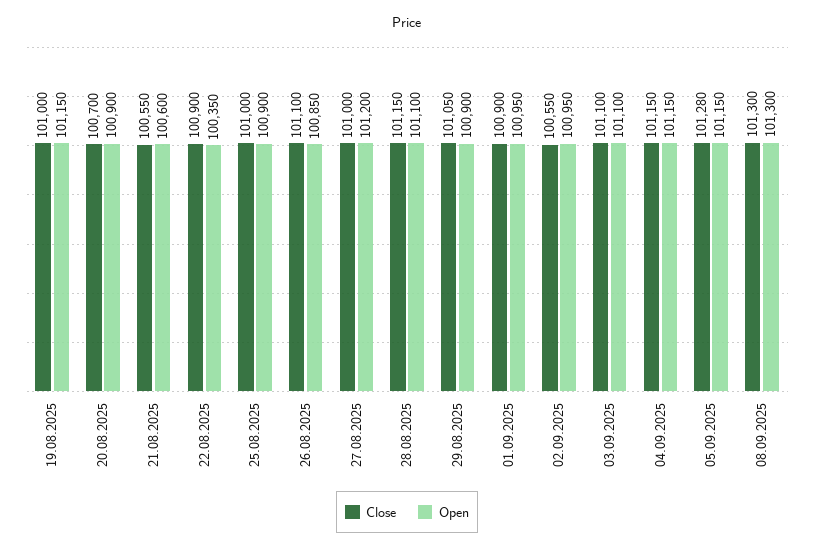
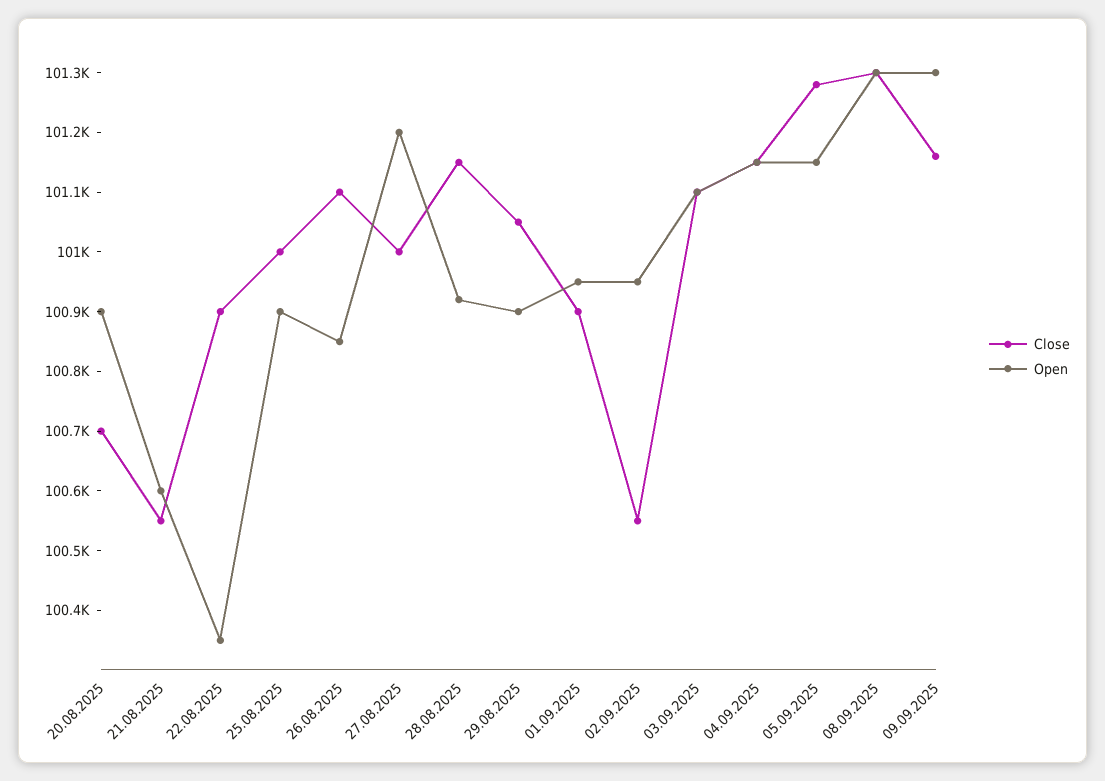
Close, 19.08.2025: 101000 -> none
Open, 19.08.2025: 101150 -> none
Open, 28.08.2025: 101100 -> 100920
Close, 09.09.2025: none -> 101160
Open, 09.09.2025: none -> 101300

